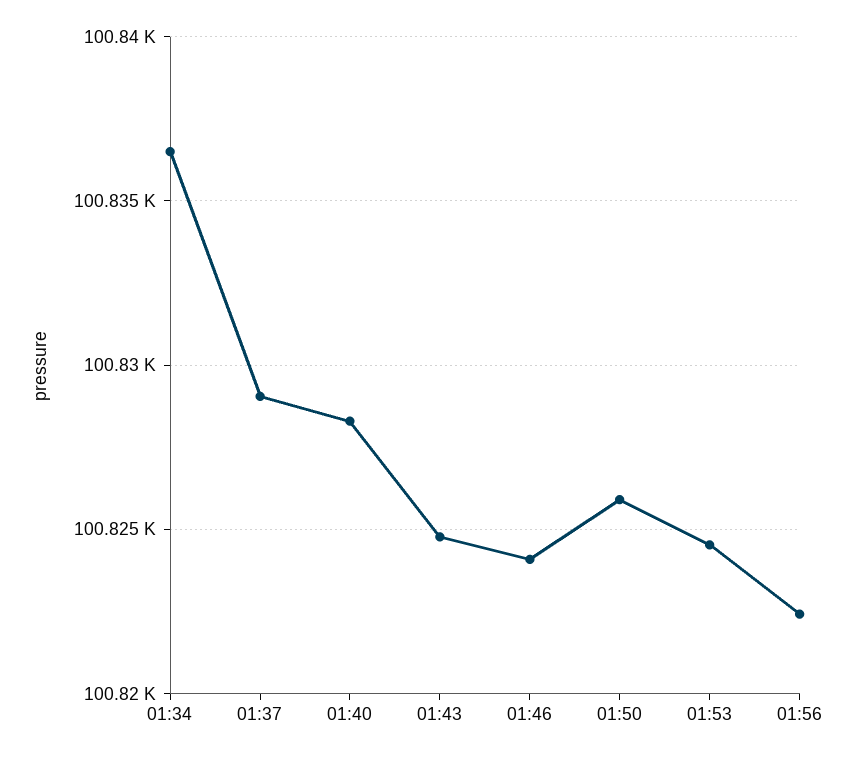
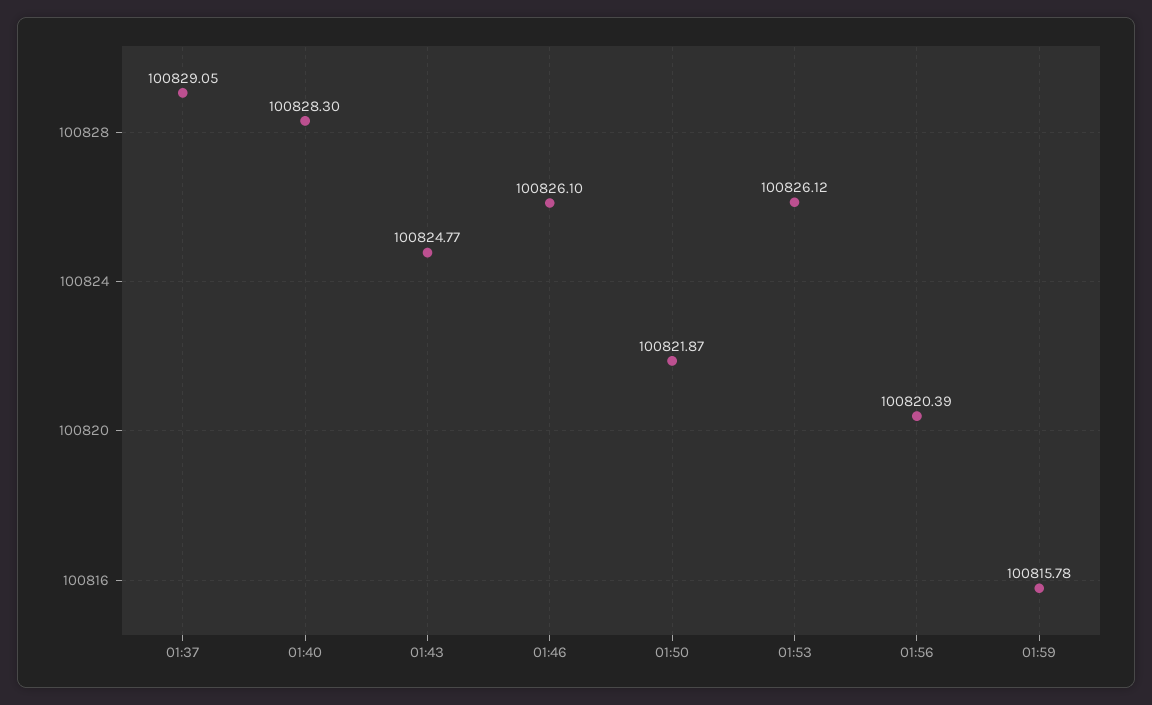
01:34: 100836.5 -> none
01:46: 100824 -> 100826.1
01:50: 100826 -> 100821.87
01:53: 100824.5 -> 100826.12
01:56: 100822.5 -> 100820.39
01:59: none -> 100815.78

